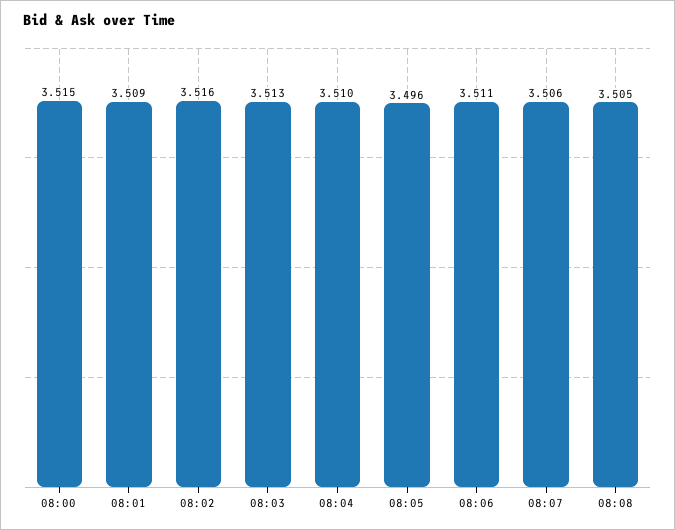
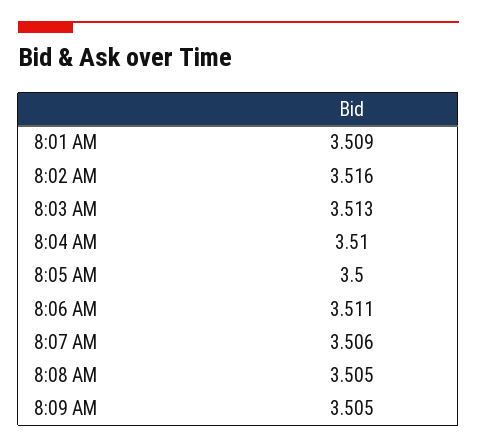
08:00: 3.515 -> none
08:05: 3.496 -> 3.5
8:09 AM: none -> 3.505

